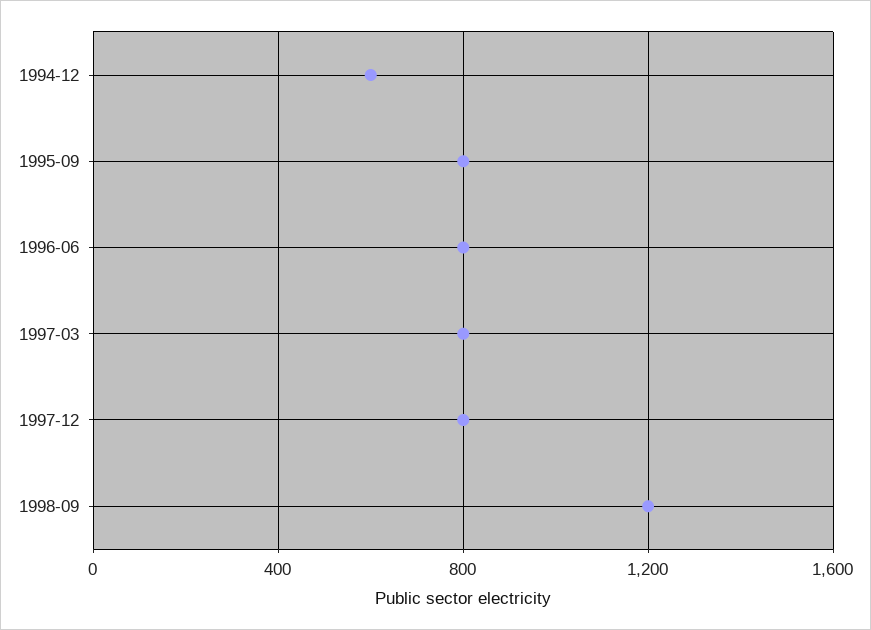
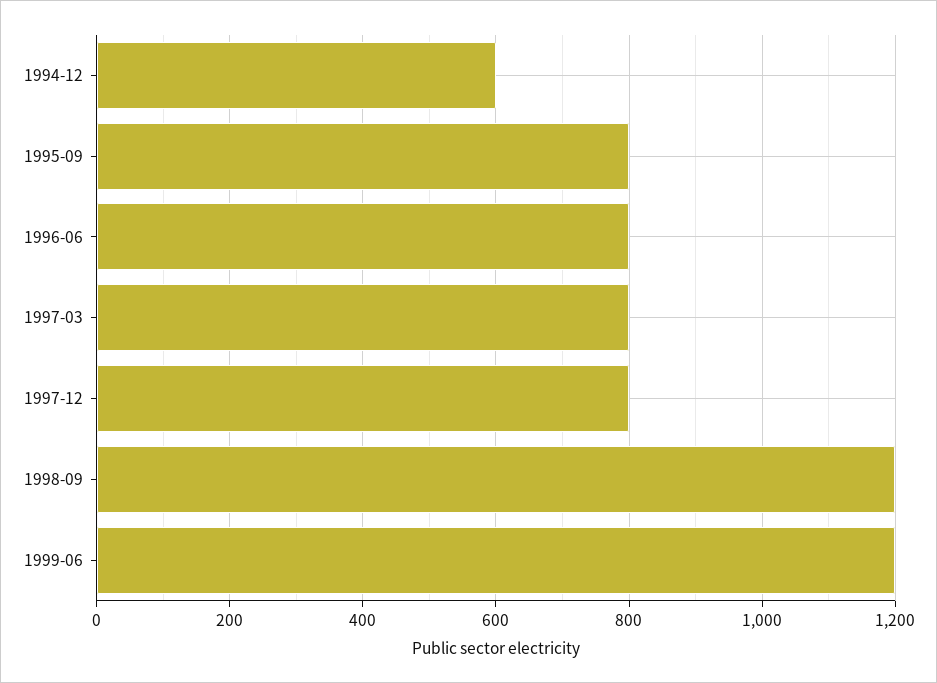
1999-06: none -> 1200

